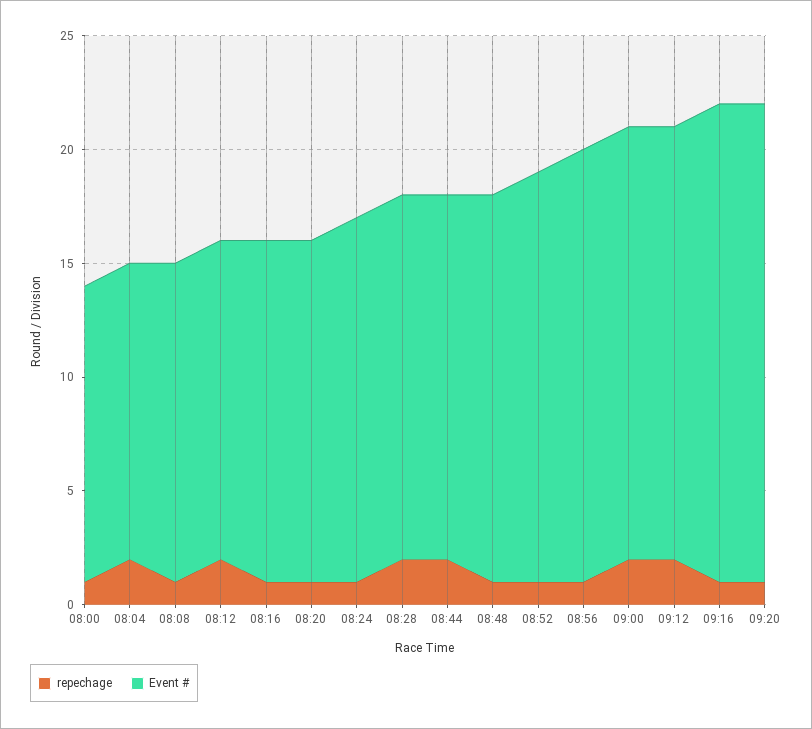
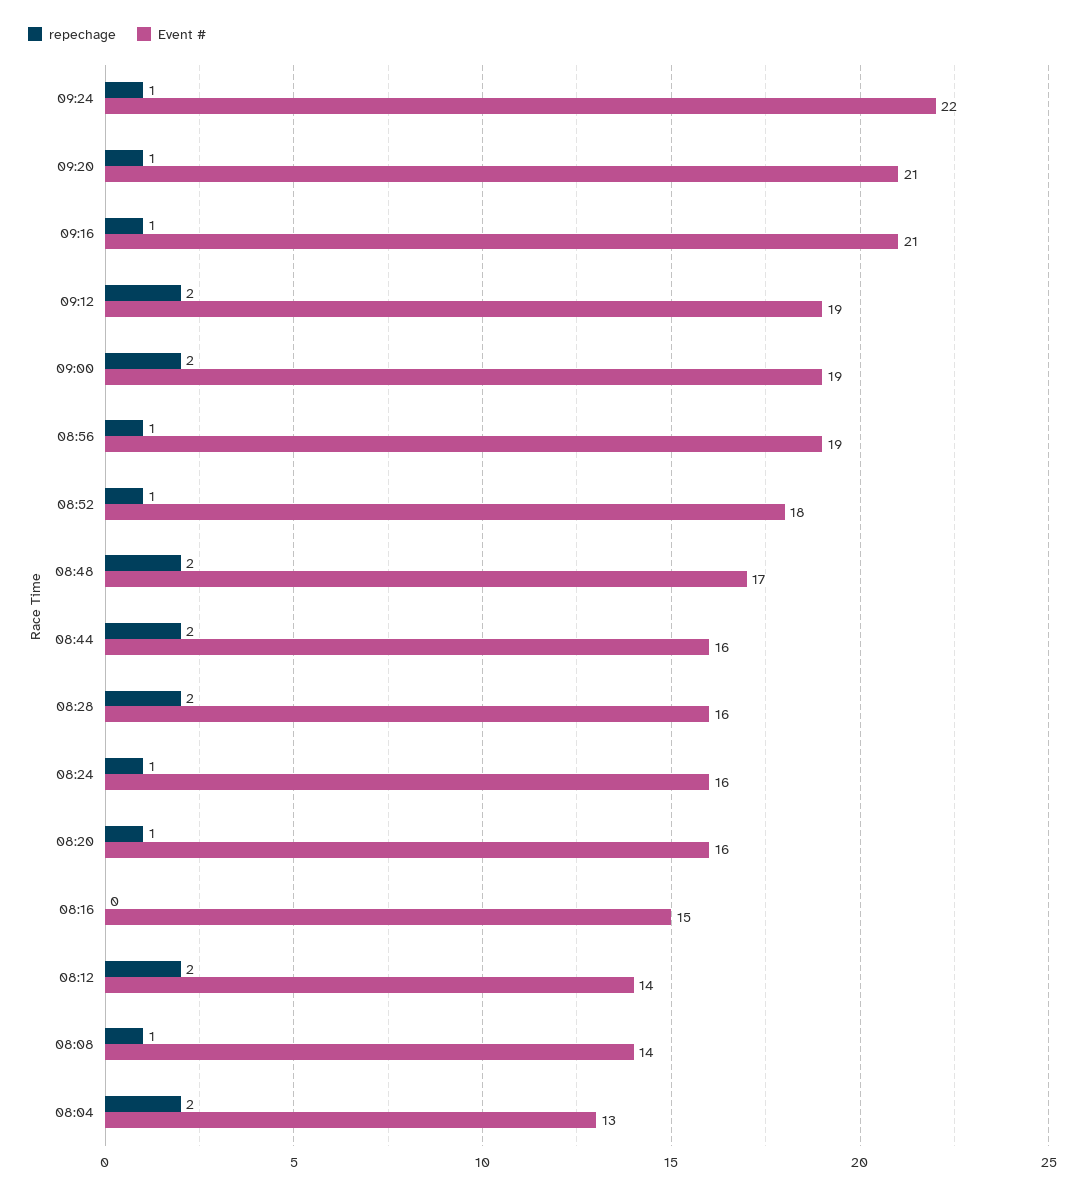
repechage, 08:00: 1 -> none
Event #, 08:00: 13 -> none
repechage, 08:16: 1 -> 0
Event #, 08:20: 15 -> 16
repechage, 08:48: 1 -> 2
repechage, 09:24: none -> 1
Event #, 09:24: none -> 22

